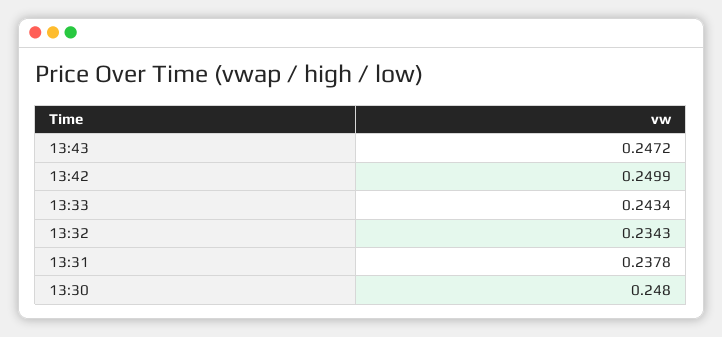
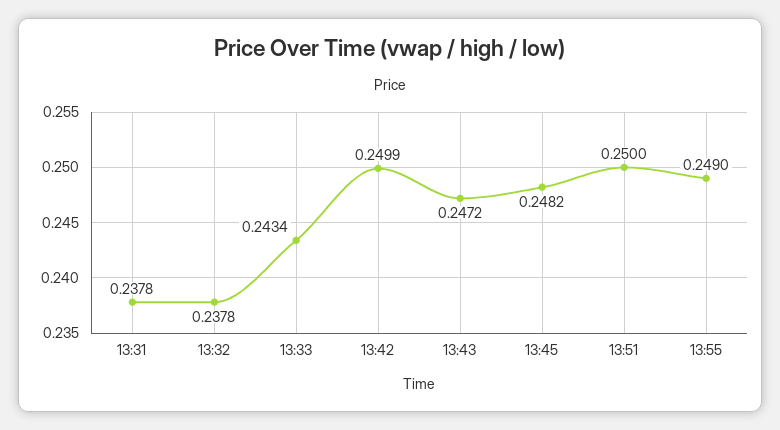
13:32: 0.2343 -> 0.2378
13:30: 0.248 -> none
13:45: none -> 0.2482
13:51: none -> 0.25
13:55: none -> 0.249

